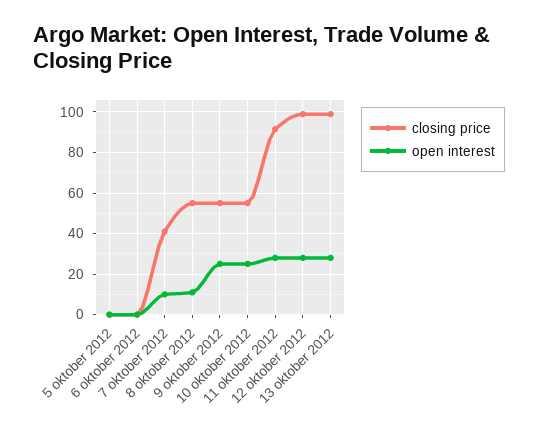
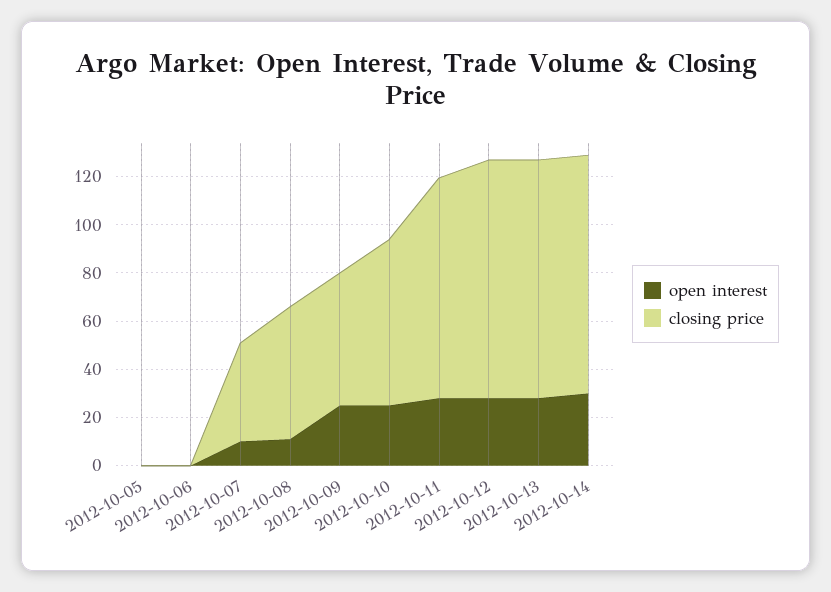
closing price, 10 oktober 2012: 55 -> 70
open interest, 2012-10-14: none -> 30
closing price, 2012-10-14: none -> 100

